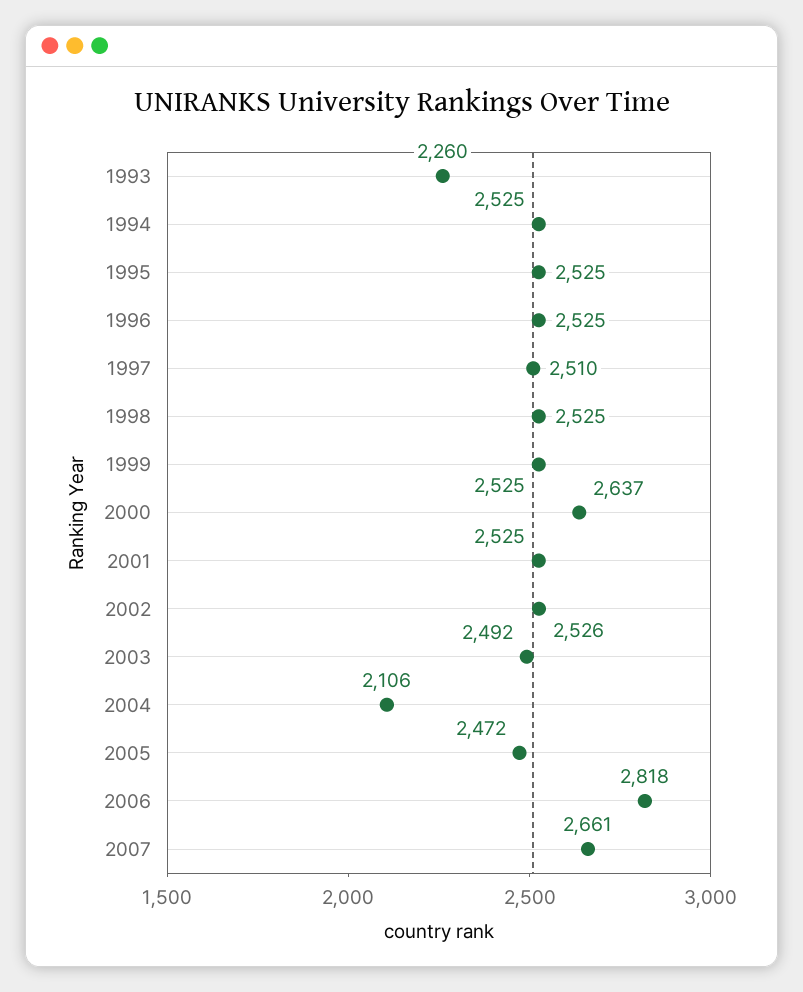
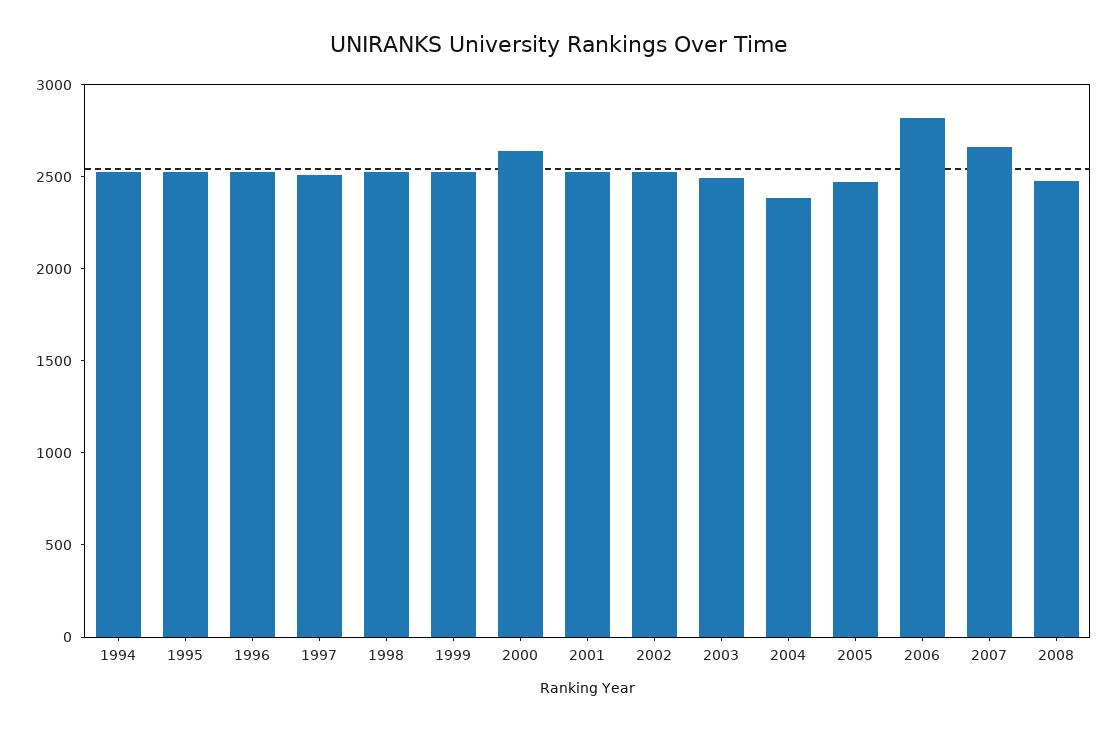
1993: 2260 -> none
2004: 2106 -> 2400
2008: none -> 2500

